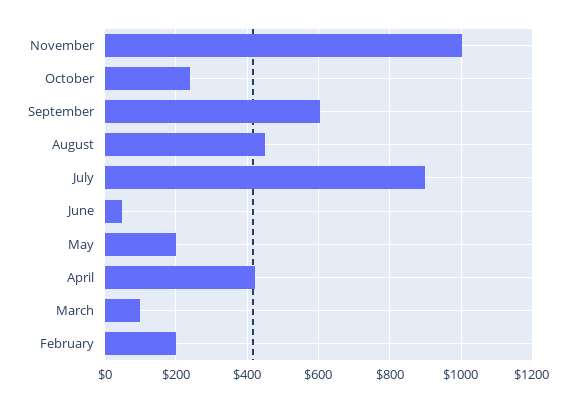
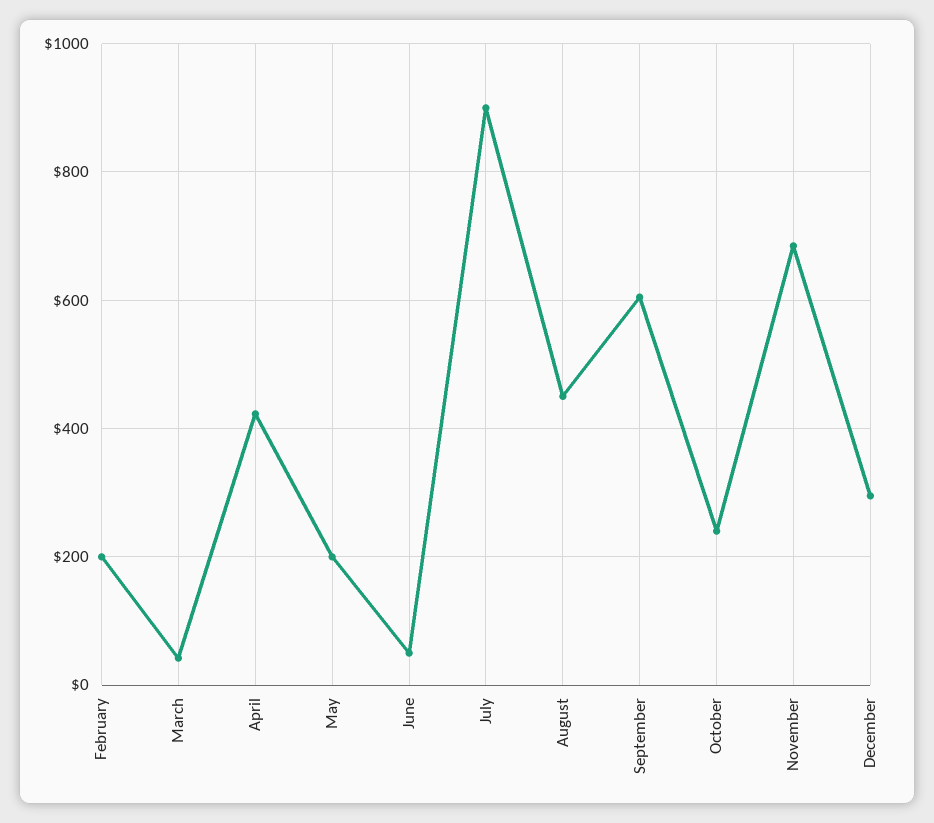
November: 1000 -> 680
March: 100 -> 40
December: none -> 300

